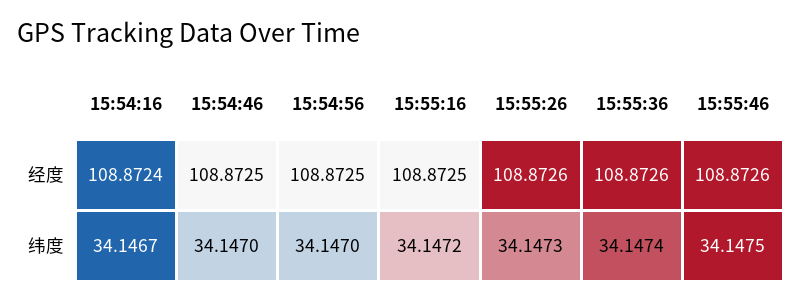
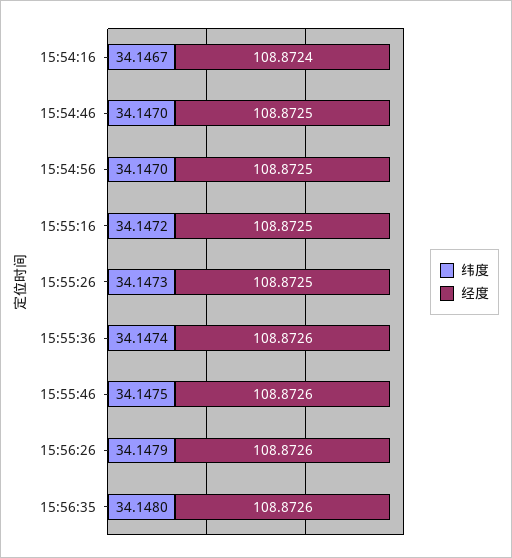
经度, 15:55:26: 108.8726 -> 108.8725
纬度, 15:56:26: none -> 34.1479
经度, 15:56:26: none -> 108.8726
纬度, 15:56:35: none -> 34.148
经度, 15:56:35: none -> 108.8726

